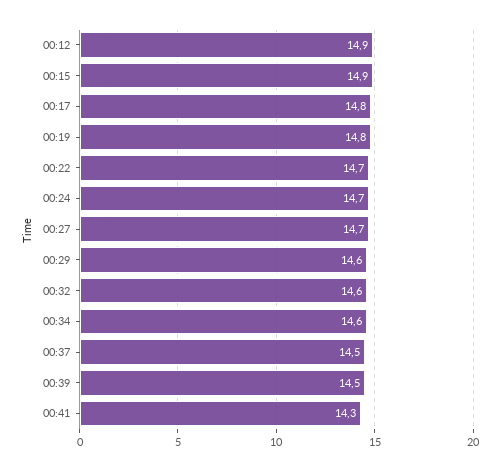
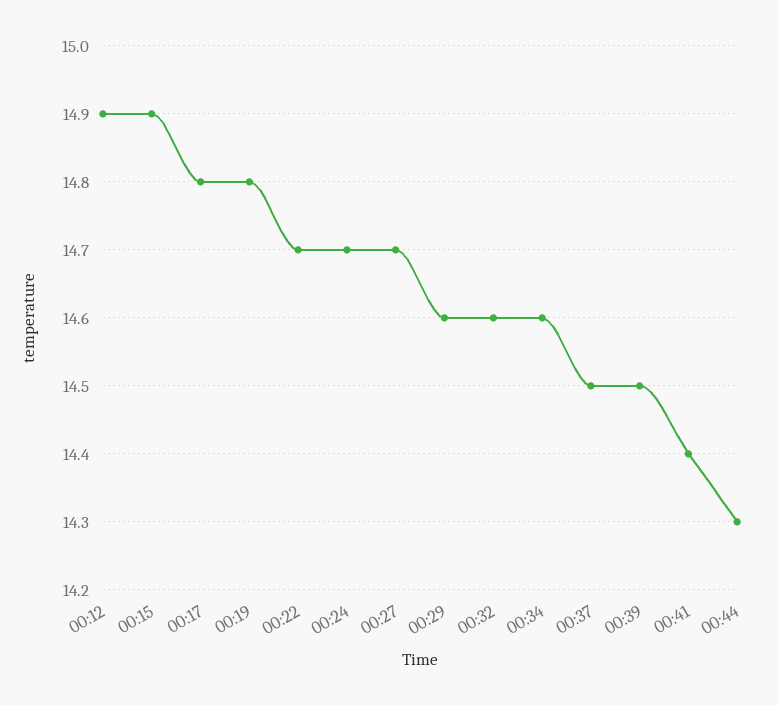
00:41: 14.3 -> 14.4
00:44: none -> 14.3

